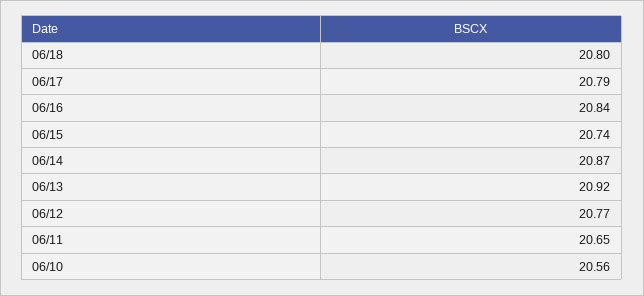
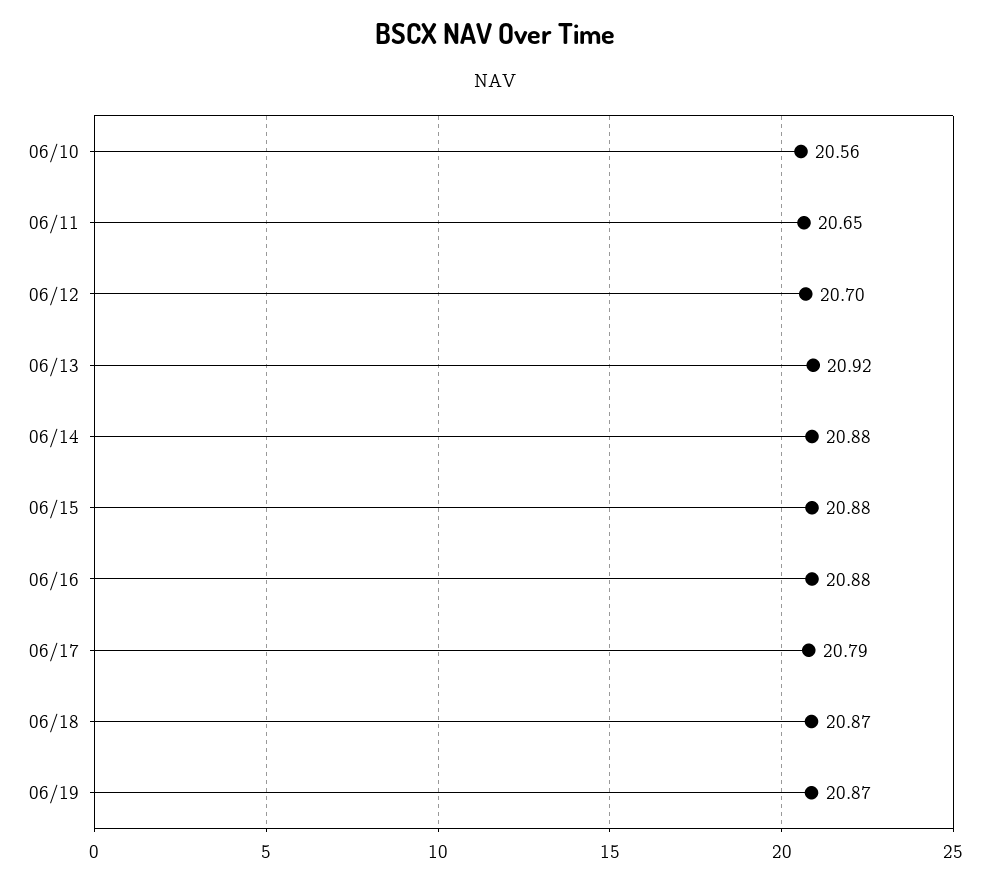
06/18: 20.8 -> 20.87
06/16: 20.84 -> 20.88
06/15: 20.74 -> 20.88
06/14: 20.87 -> 20.88
06/12: 20.77 -> 20.7
06/19: none -> 20.87

